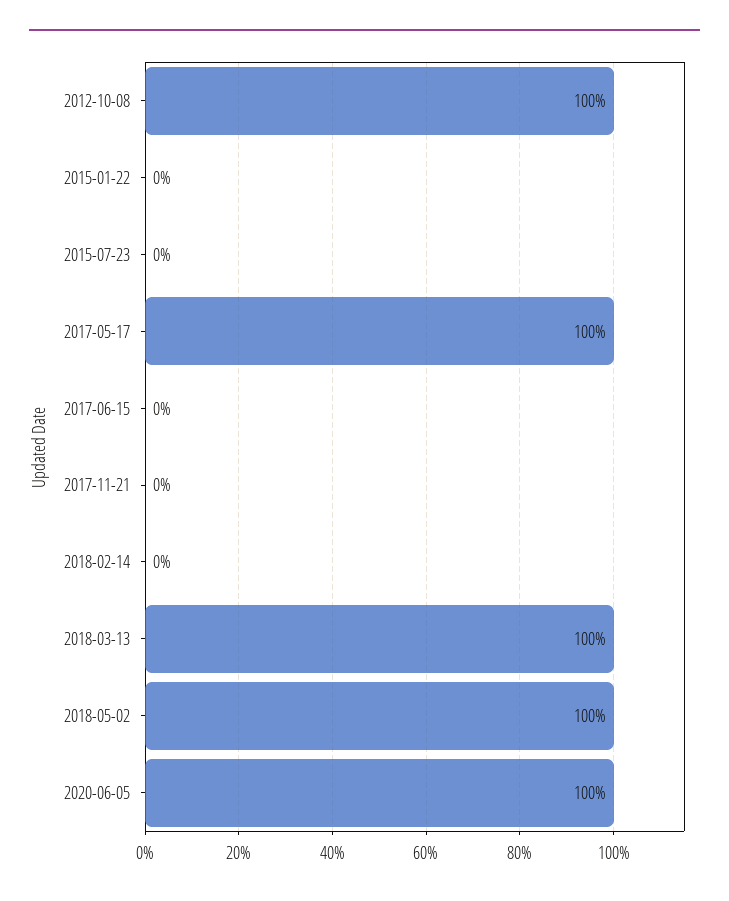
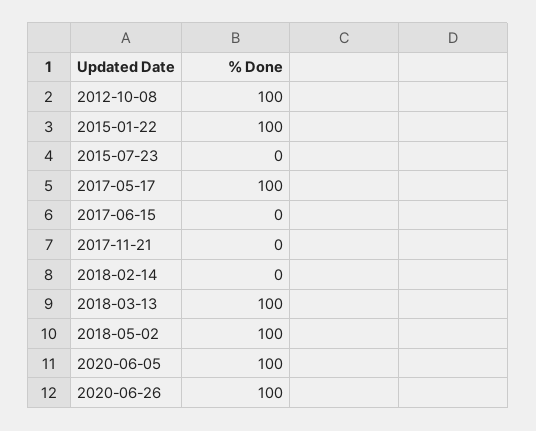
2015-01-22: 0 -> 100
2020-06-26: none -> 100

